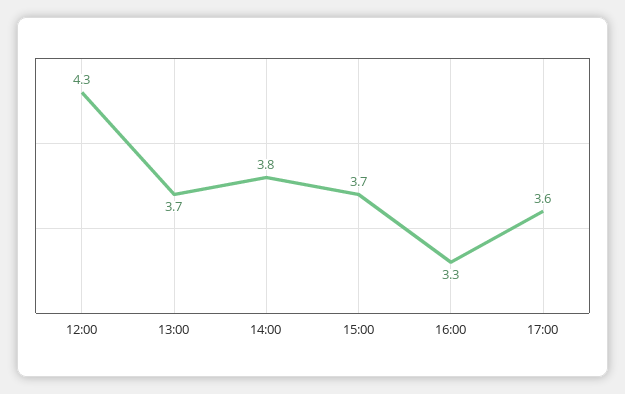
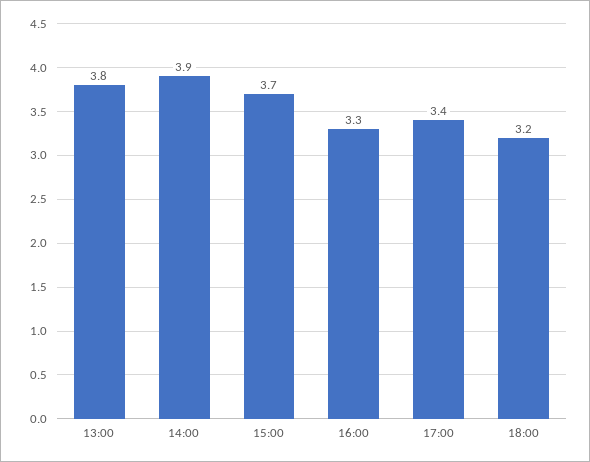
12:00: 4.3 -> none
13:00: 3.7 -> 3.8
14:00: 3.8 -> 3.9
17:00: 3.6 -> 3.4
18:00: none -> 3.2

